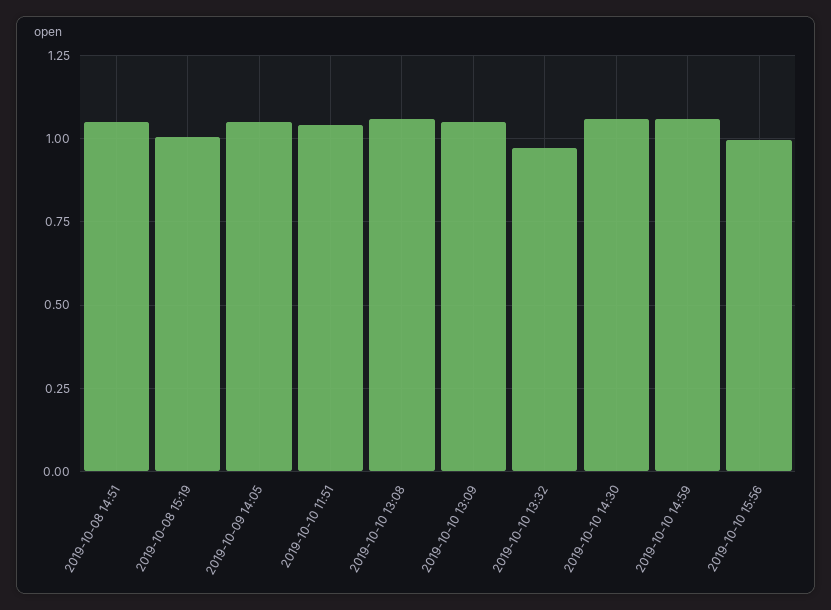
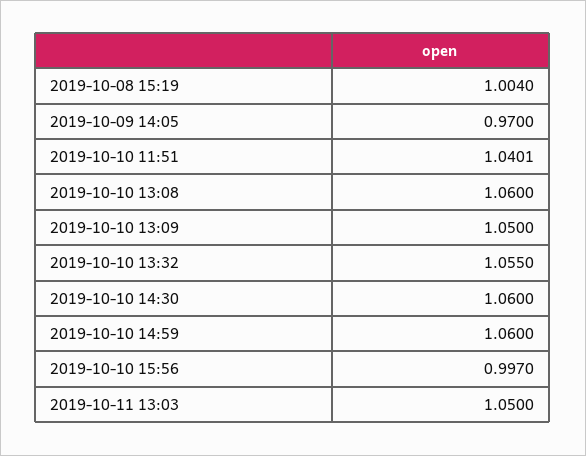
2019-10-08 14:51: 1.05 -> none
2019-10-09 14:05: 1.05 -> 0.97
2019-10-10 13:32: 0.975 -> 1.055
2019-10-11 13:03: none -> 1.05

